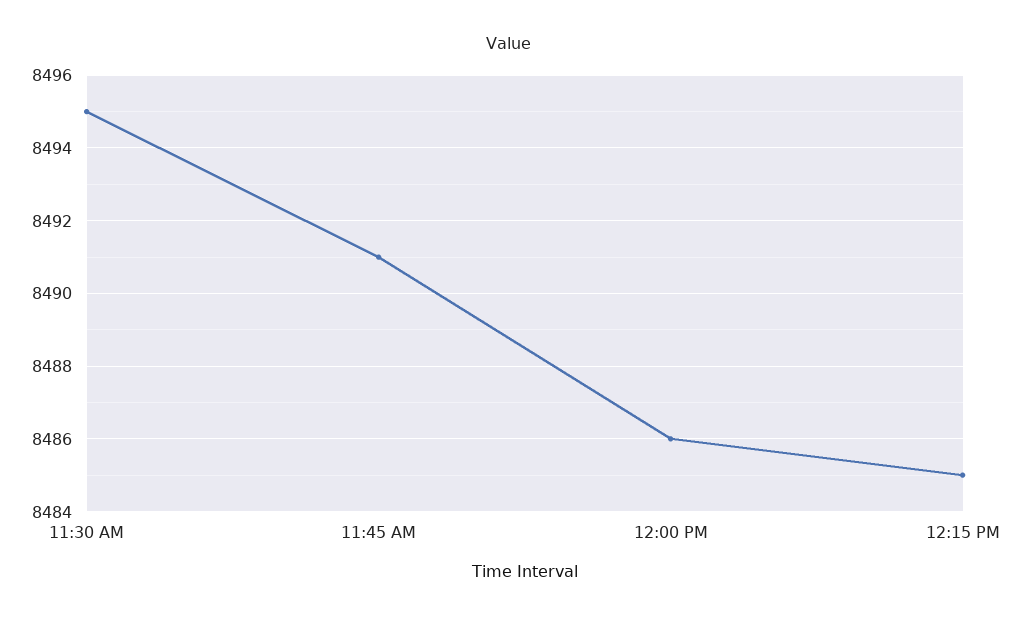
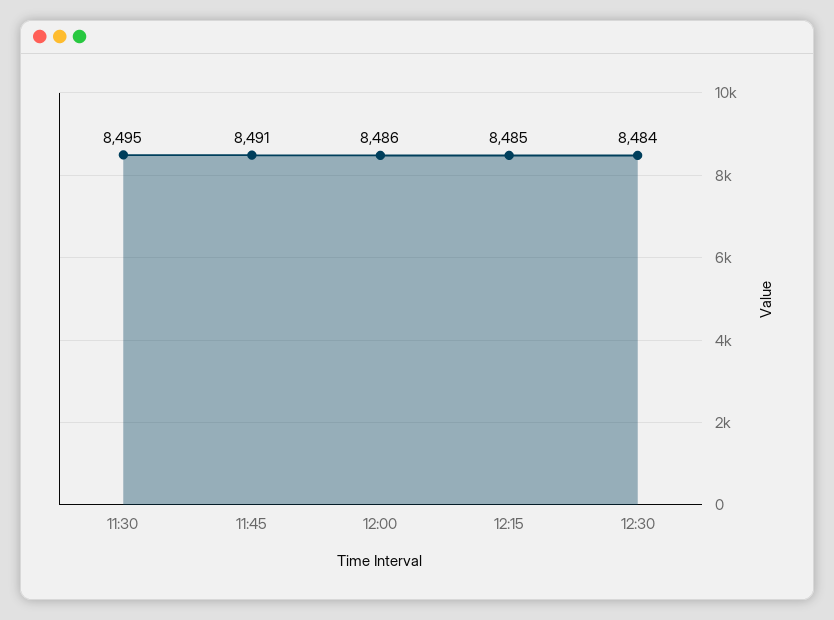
12:30: none -> 8484

